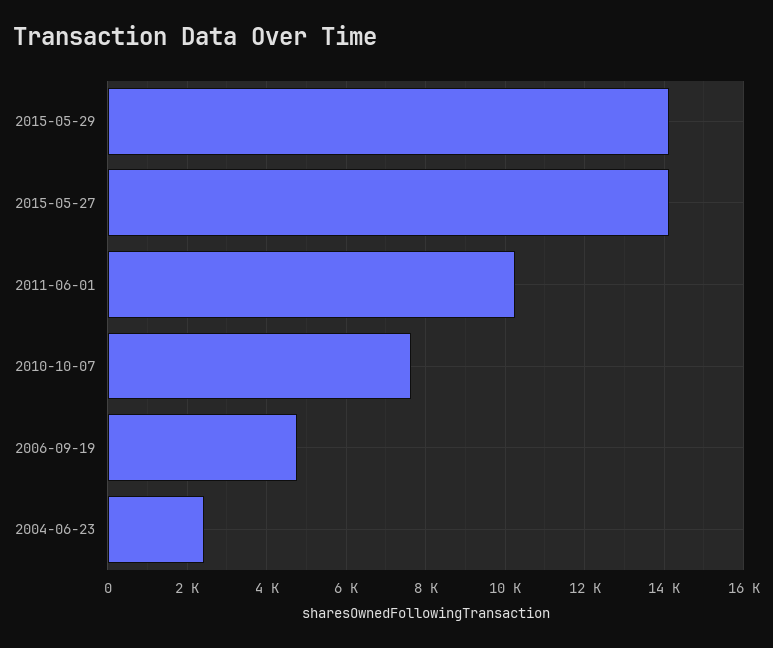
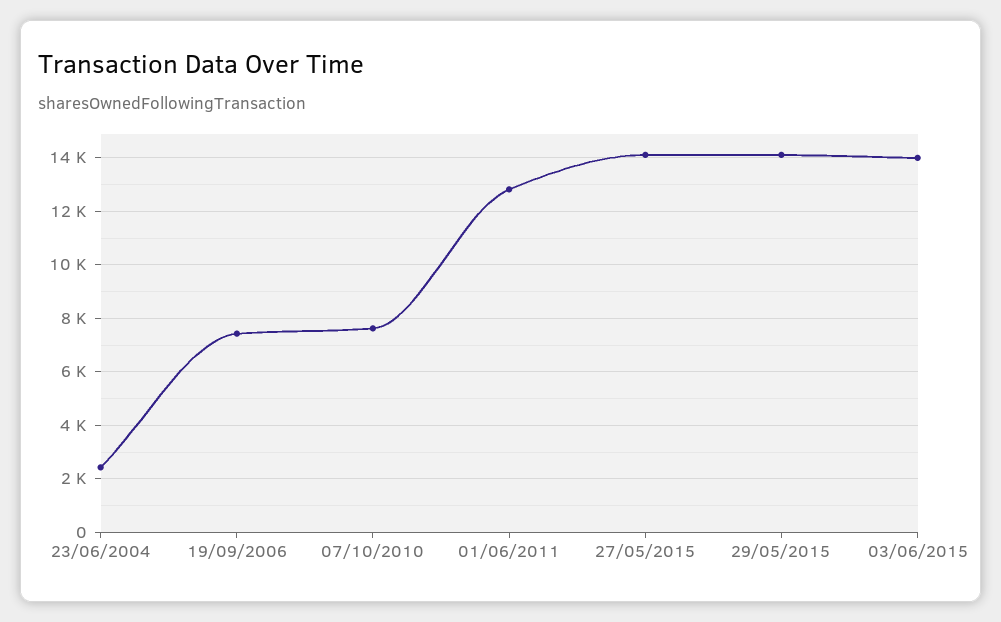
2011-06-01: 10200 -> 12750
2006-09-19: 4800 -> 7500
03/06/2015: none -> 14000

